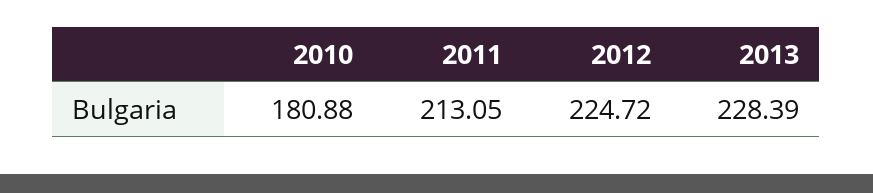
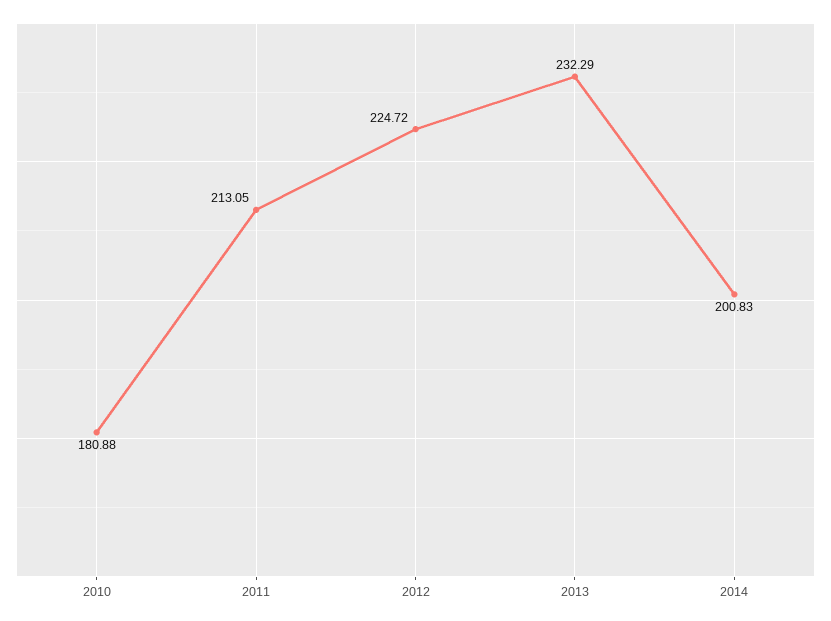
2013: 228.39 -> 232.29
2014: none -> 200.83

